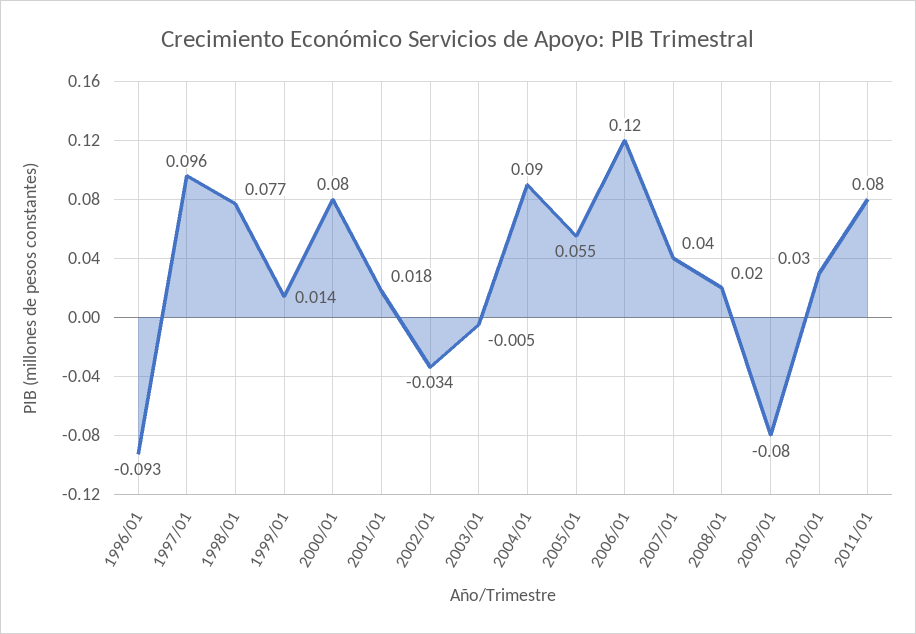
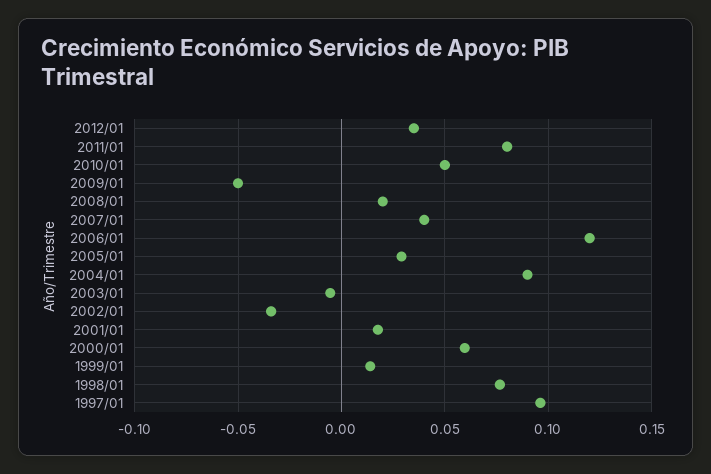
1996/01: -0.093 -> none
2000/01: 0.08 -> 0.06
2005/01: 0.055 -> 0.03
2009/01: -0.08 -> -0.05
2010/01: 0.03 -> 0.05
2012/01: none -> 0.035

